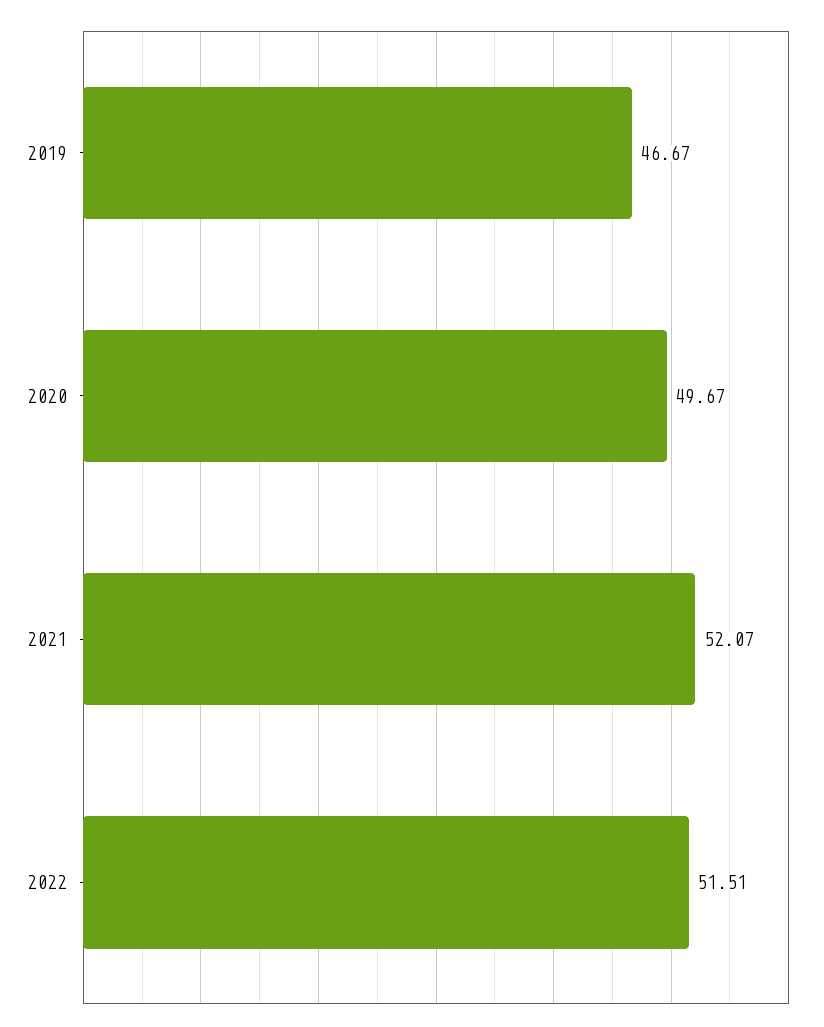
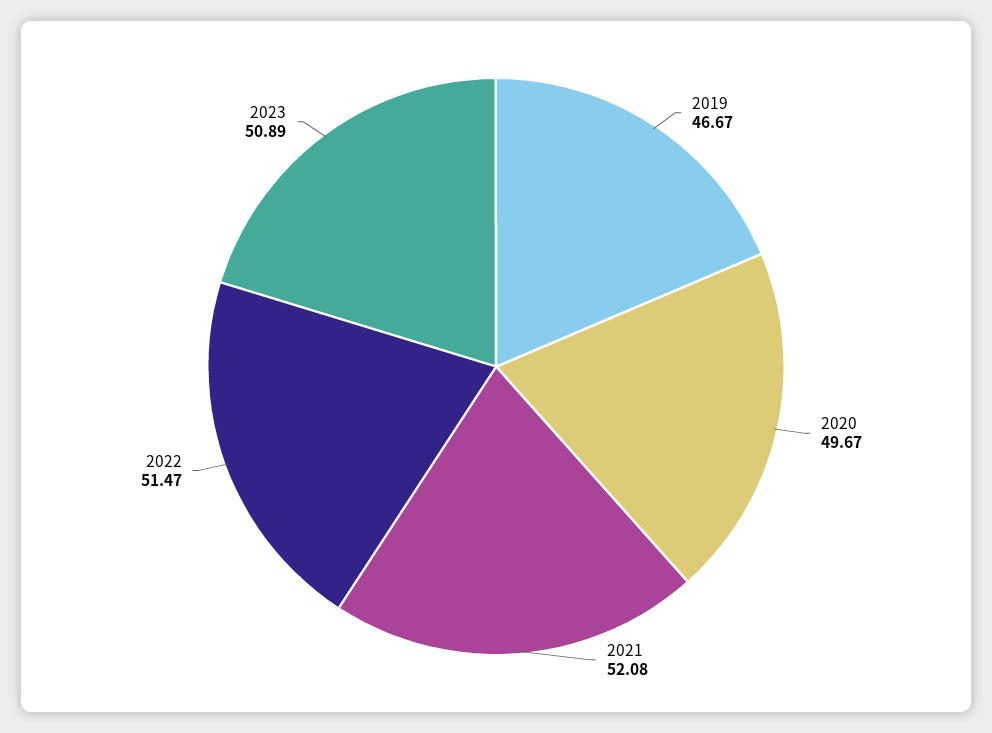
2021: 52.07 -> 52.08
2022: 51.51 -> 51.47
2023: none -> 50.89

